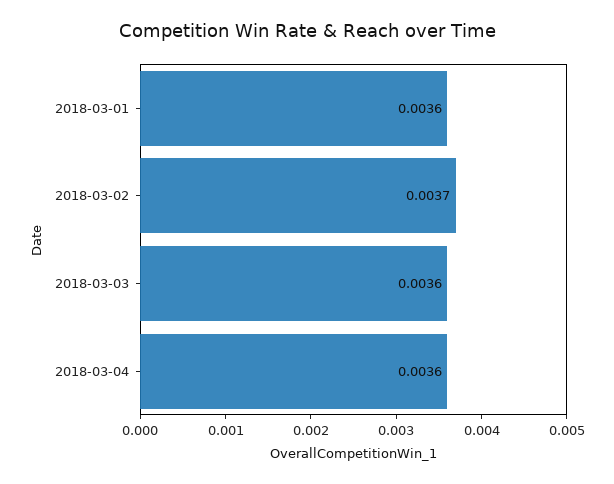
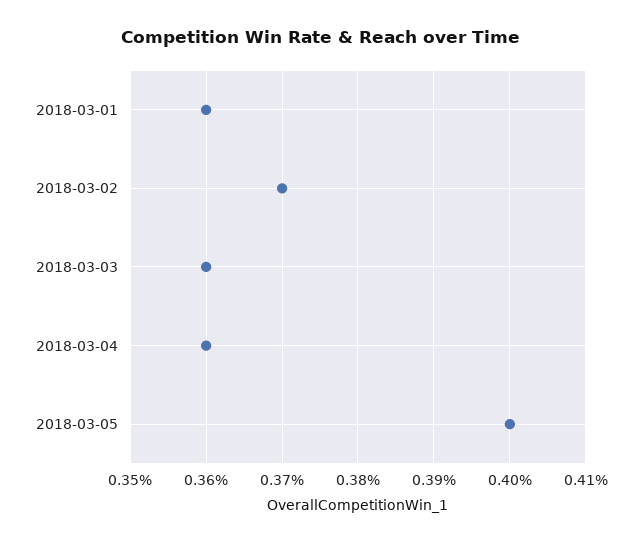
2018-03-05: none -> 0.004

